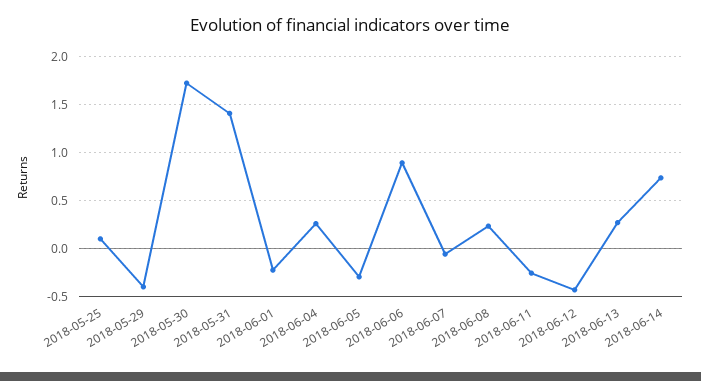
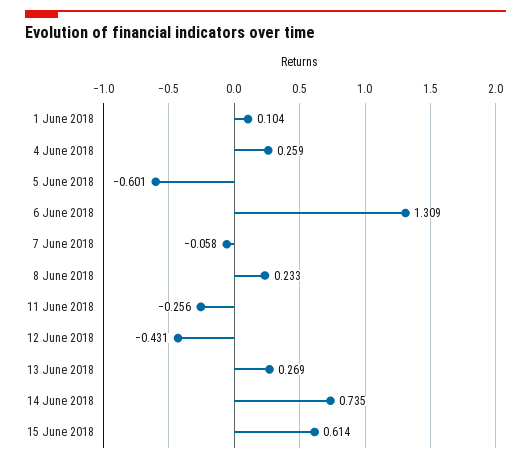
2018-05-25: 0.1 -> none
2018-05-29: -0.4 -> none
2018-05-30: 1.7 -> none
2018-05-31: 1.4 -> none
2018-06-01: -0.2 -> 0.104
2018-06-05: -0.3 -> -0.601
2018-06-06: 0.9 -> 1.309
15 June 2018: none -> 0.614

